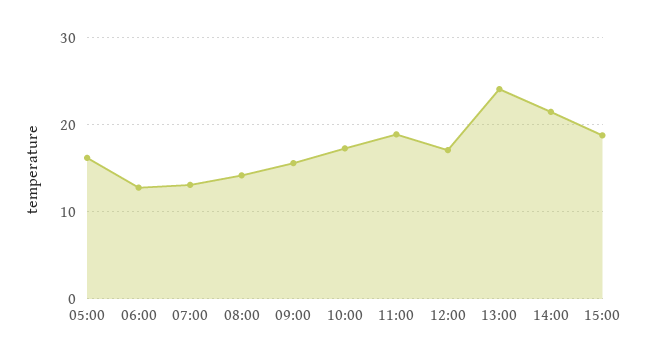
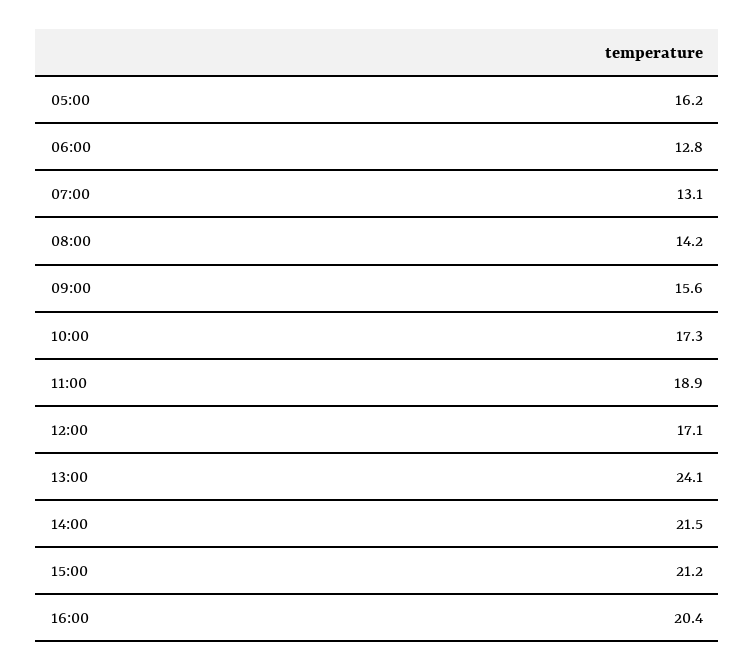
15:00: 19 -> 21.2
16:00: none -> 20.4

